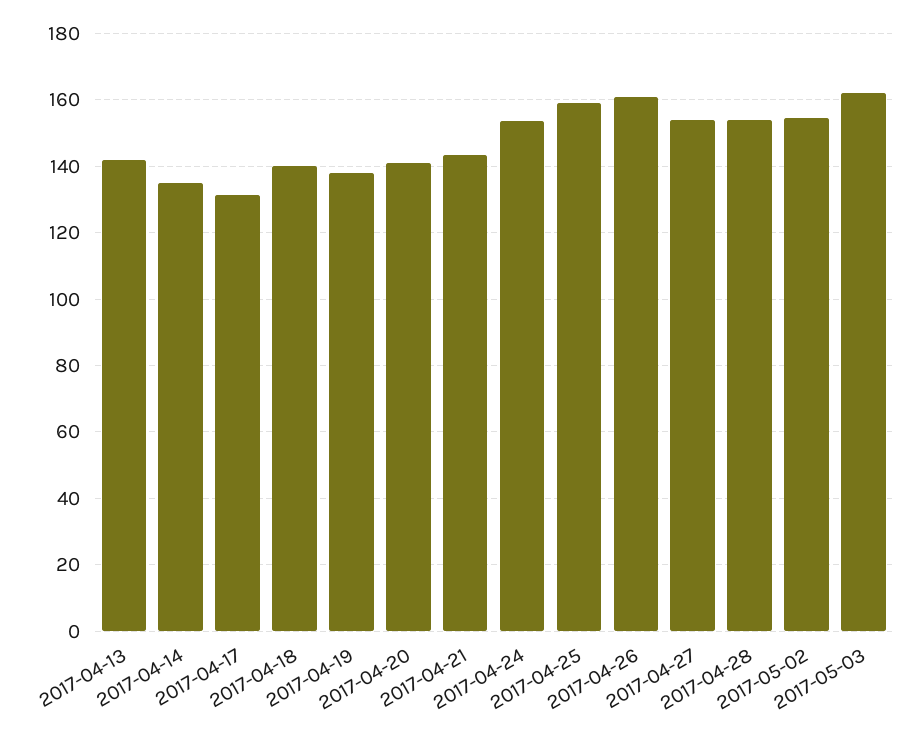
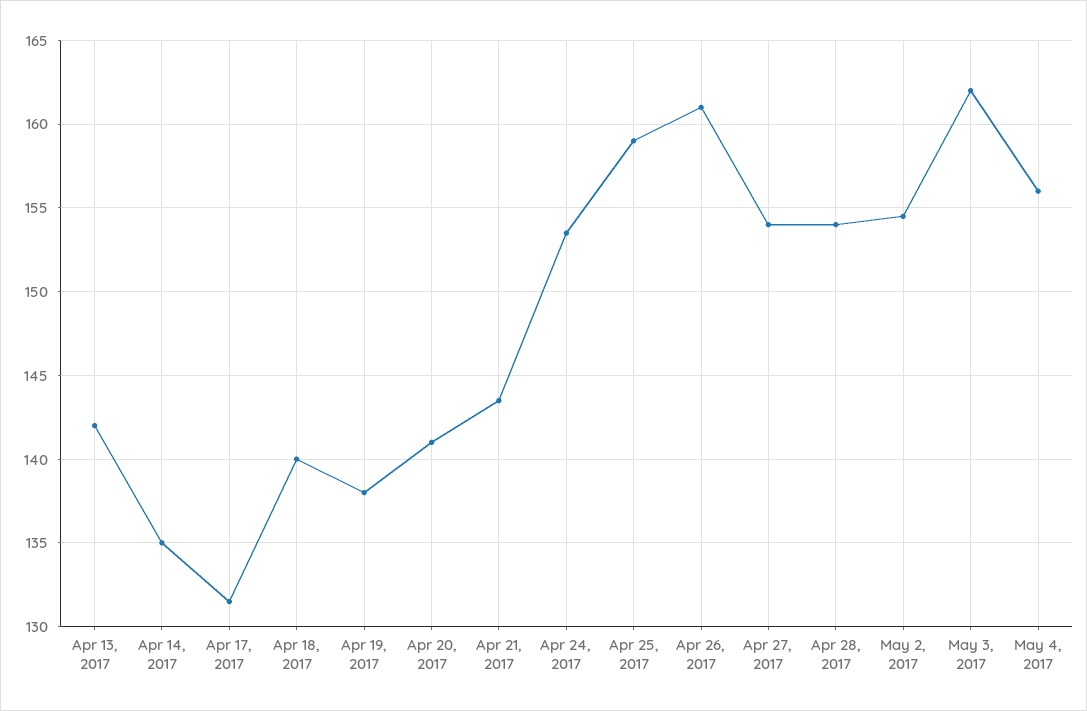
May 4, 2017: none -> 156

